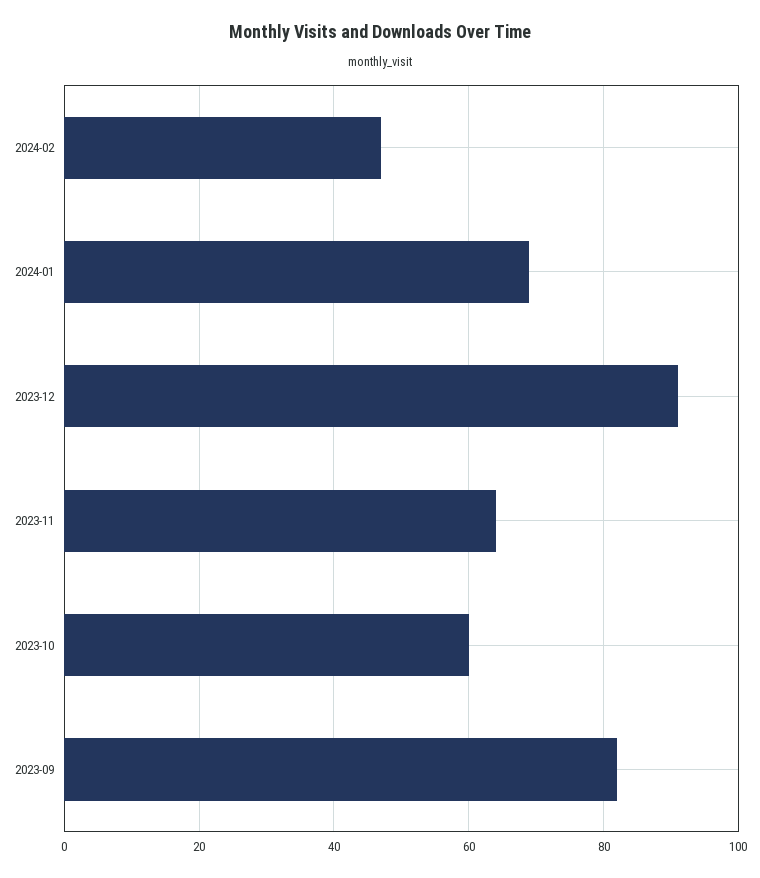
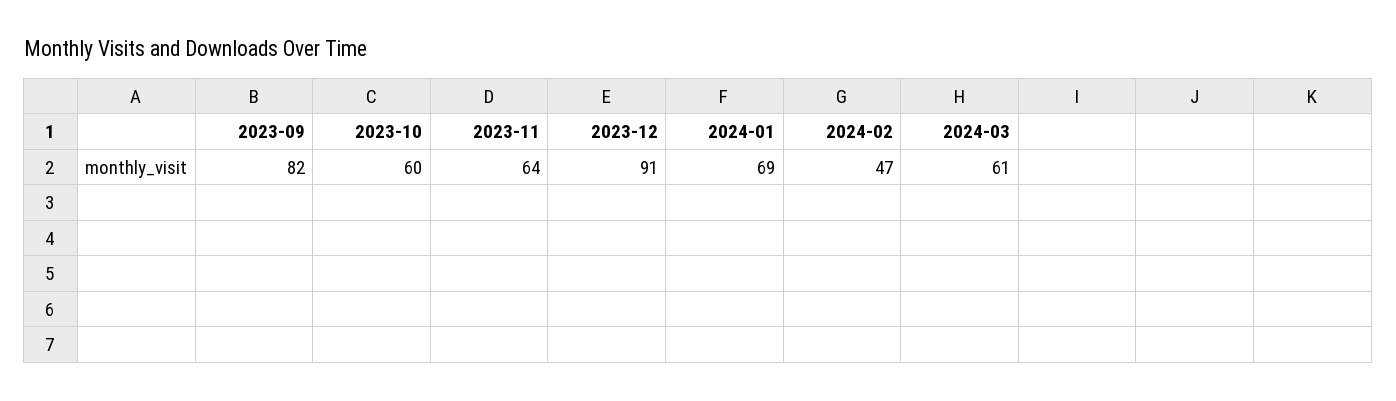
2024-03: none -> 61

